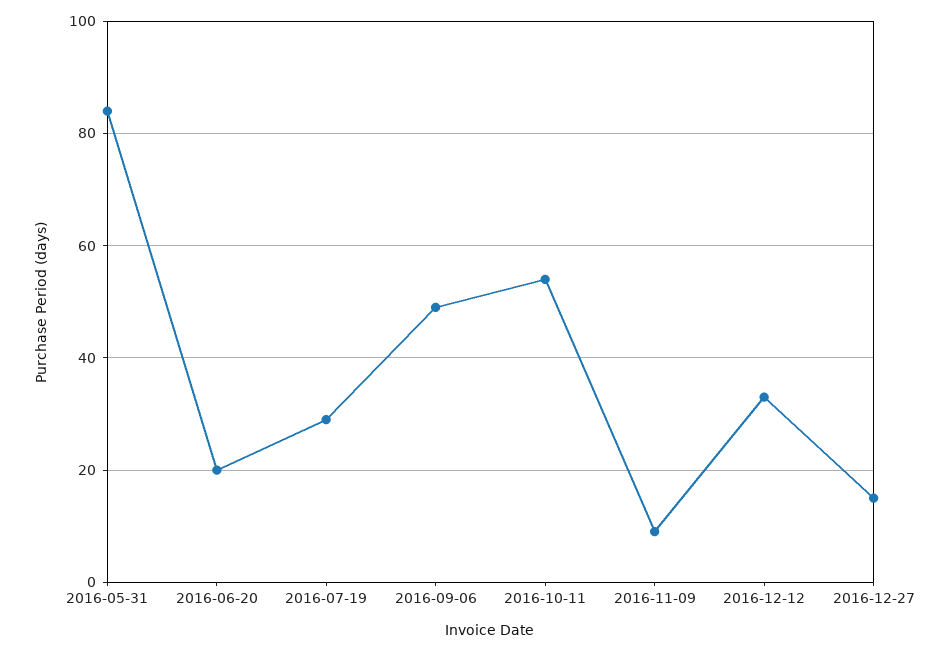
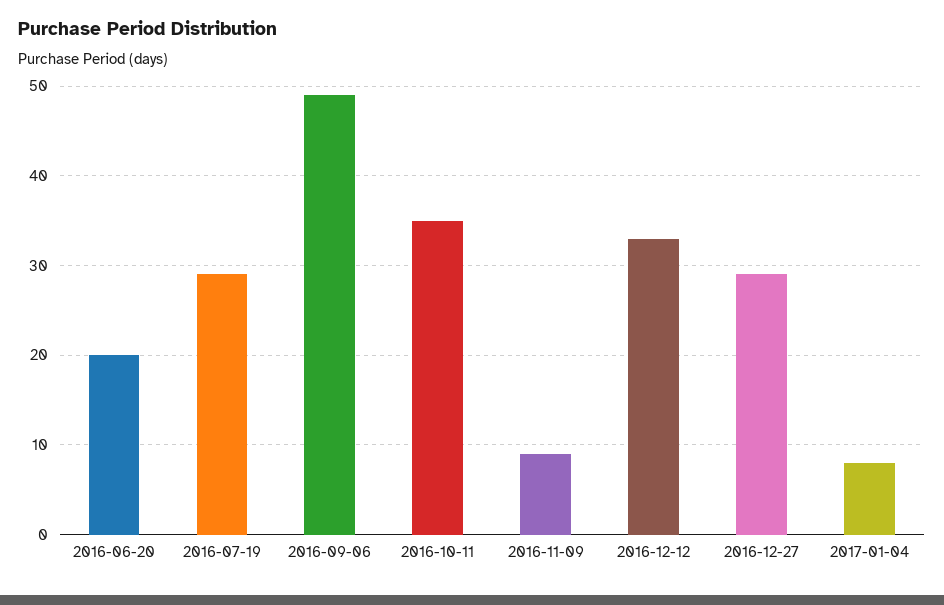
2016-05-31: 85 -> none
2016-10-11: 55 -> 35
2016-12-27: 15 -> 29
2017-01-04: none -> 8

